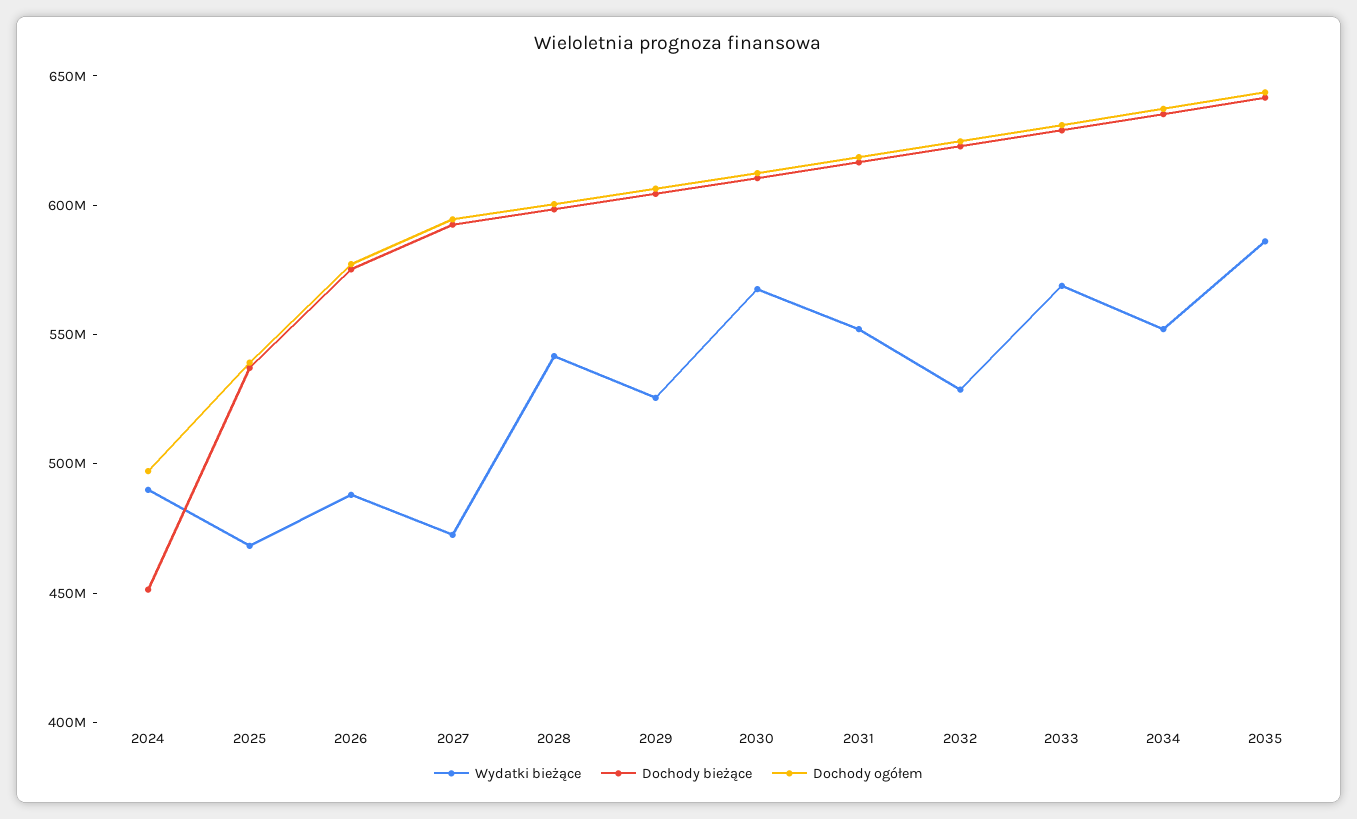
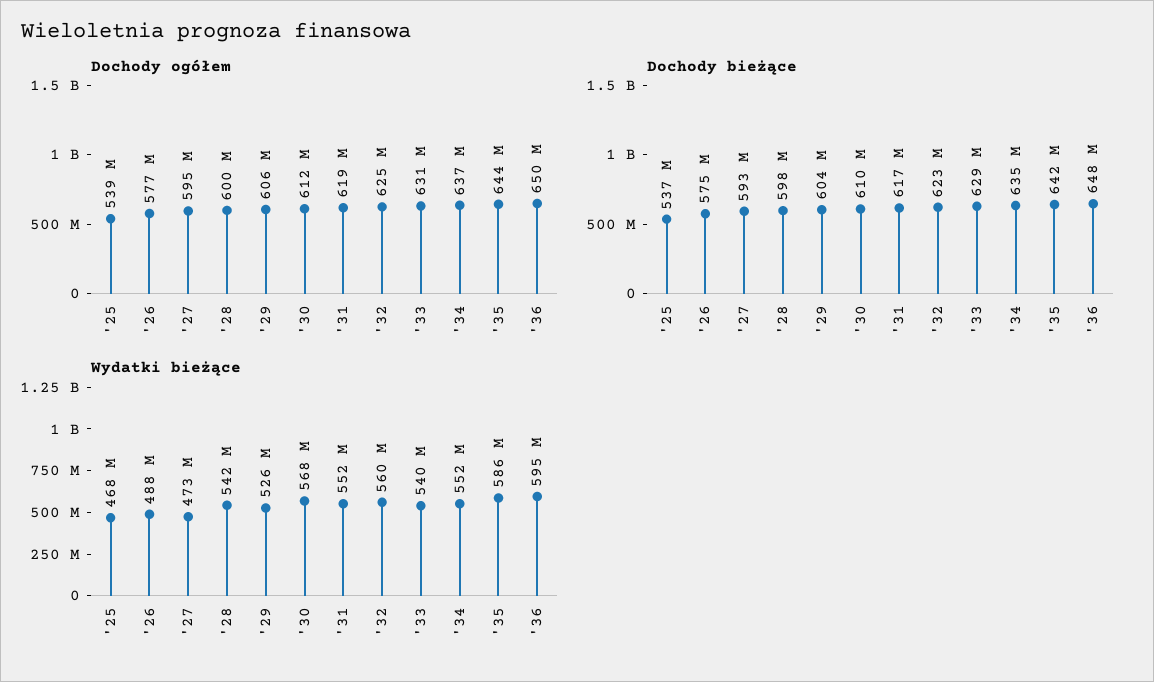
Wydatki bieżące, 2024: 490000000 -> none
Dochody bieżące, 2024: 450000000 -> none
Dochody ogółem, 2024: 500000000 -> none
Wydatki bieżące, 2032: 530000000 -> 560000000
Wydatki bieżące, 2033: 570000000 -> 540000000
Dochody ogółem, '36: none -> 650000000
Dochody bieżące, '36: none -> 648000000
Wydatki bieżące, '36: none -> 595000000

